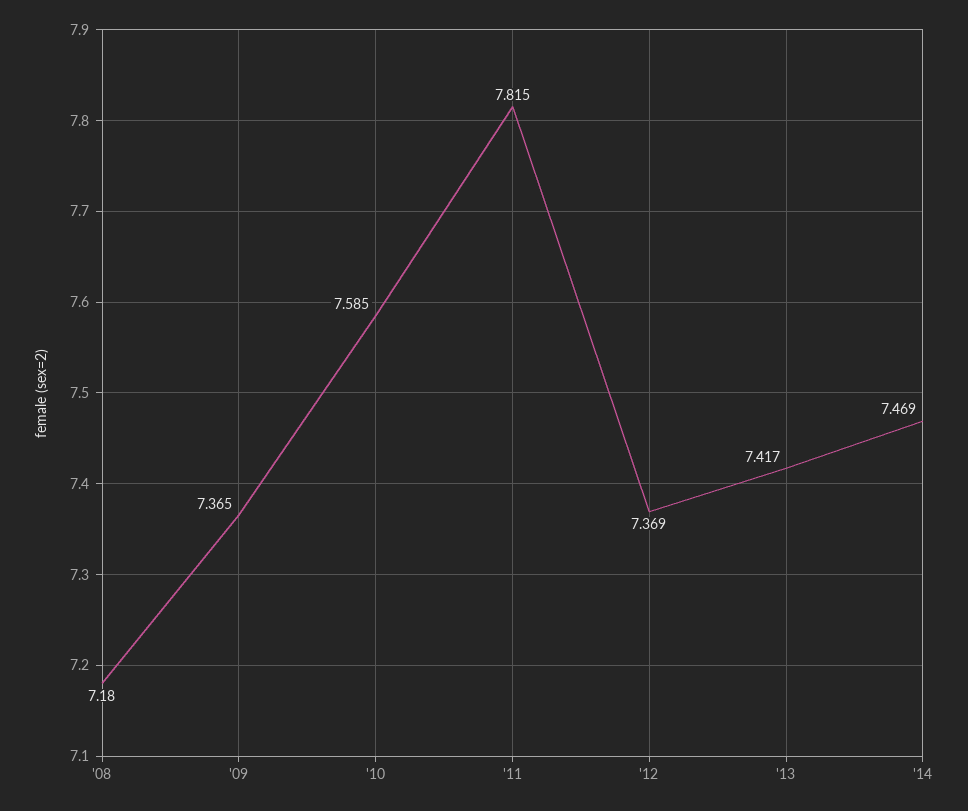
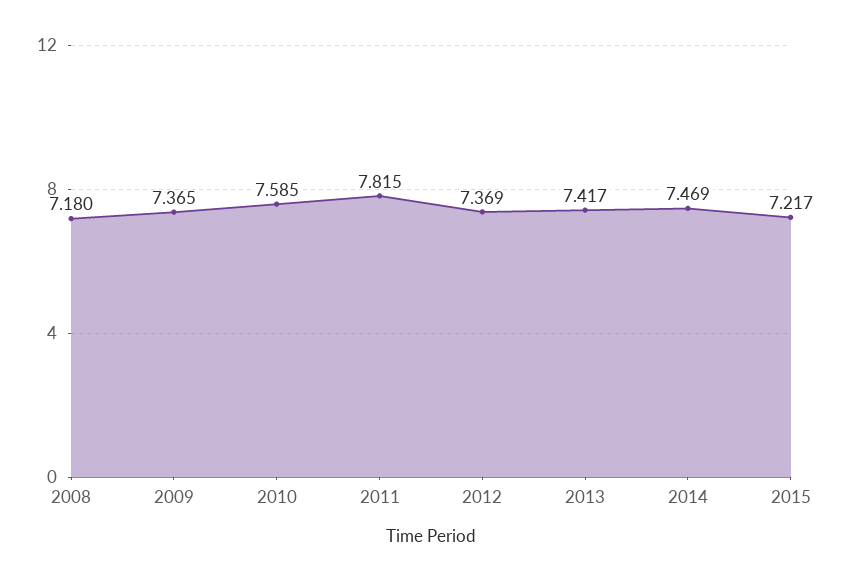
2015: none -> 7.217

